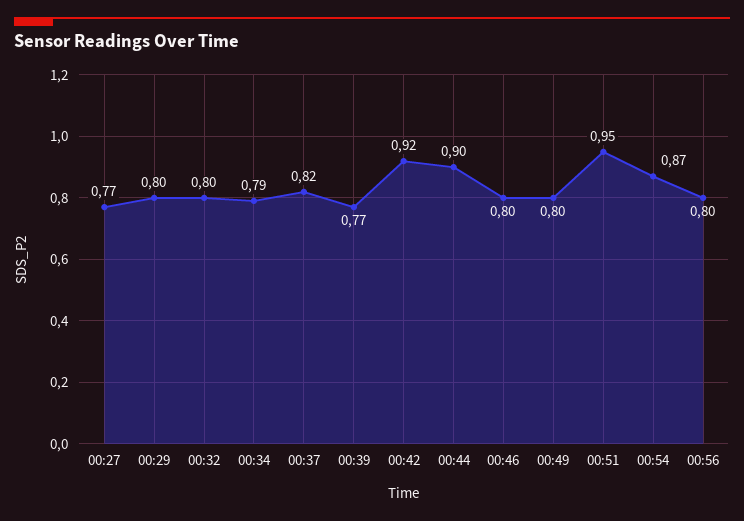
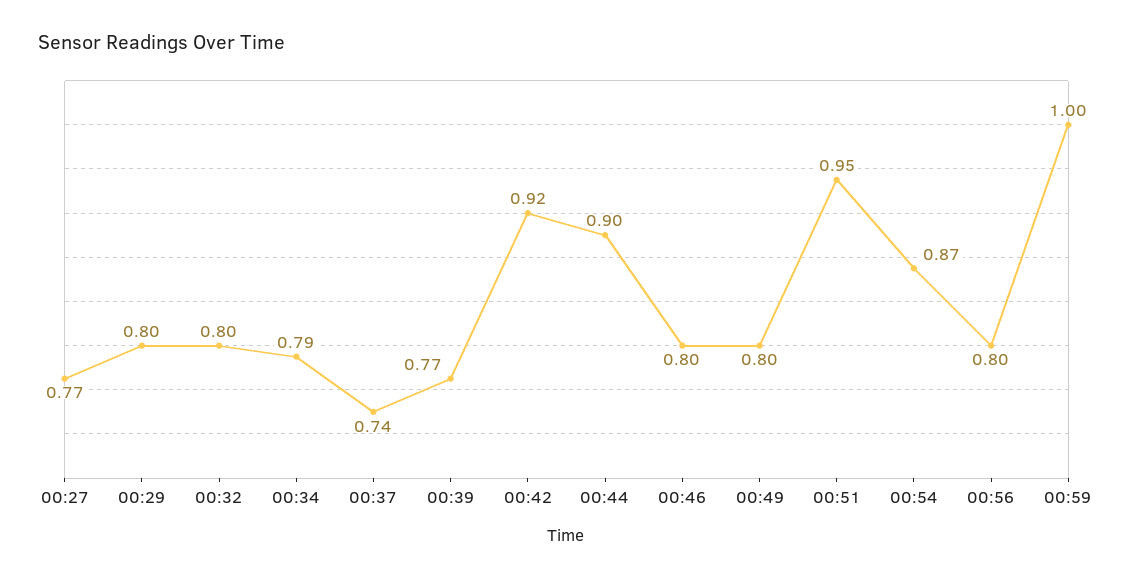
00:37: 0.82 -> 0.74
00:59: none -> 1

